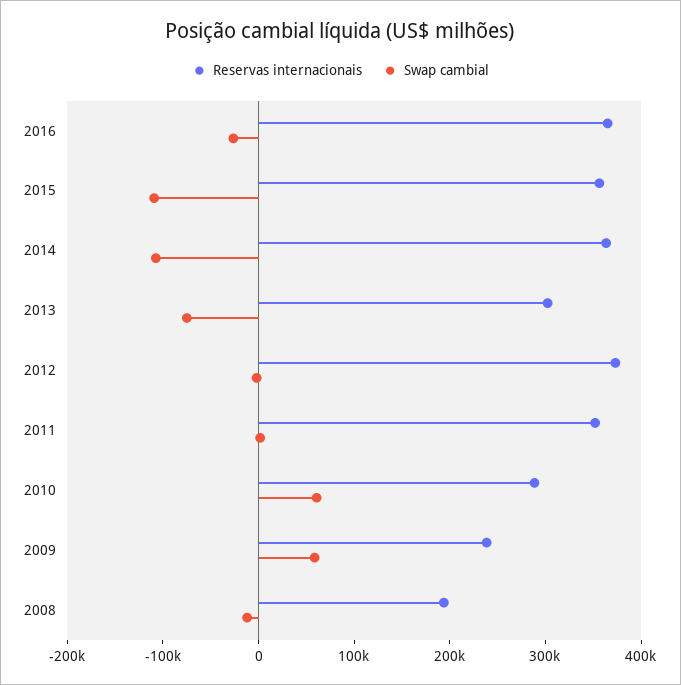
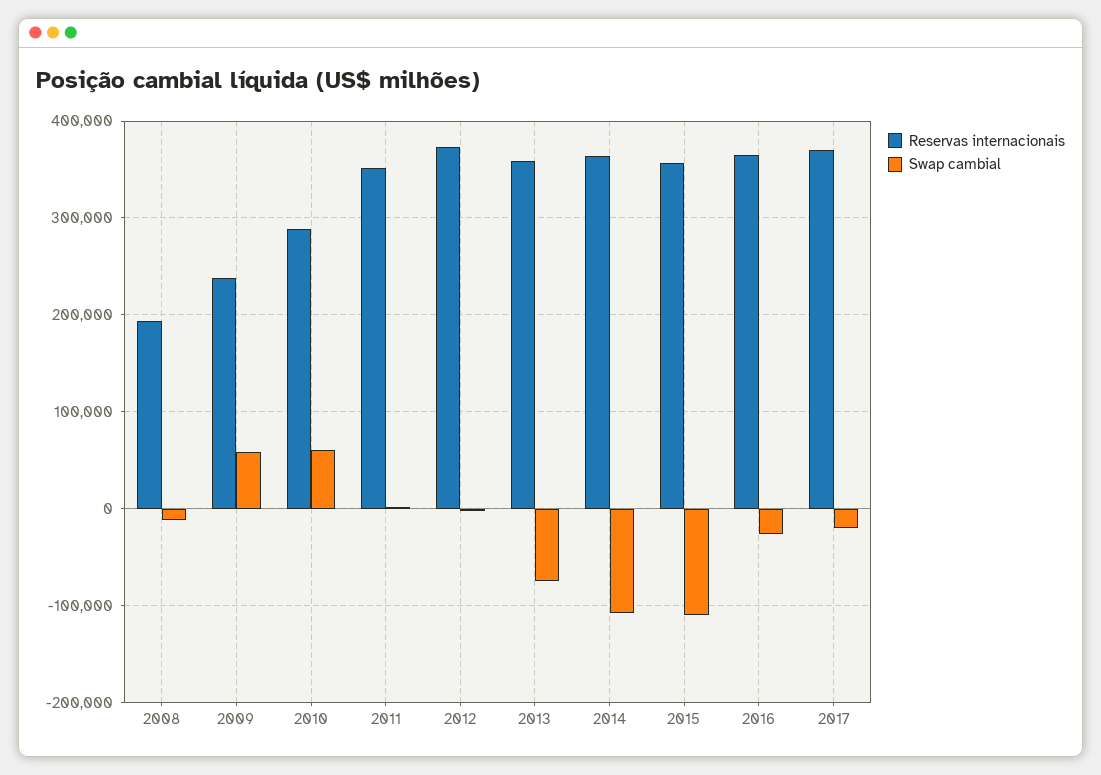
Reservas internacionais, 2013: 300000 -> 360000
Reservas internacionais, 2017: none -> 370000
Swap cambial, 2017: none -> -20000

